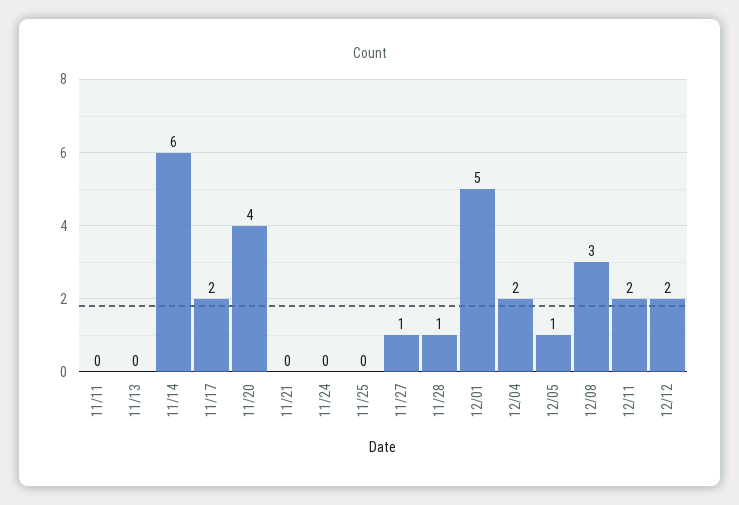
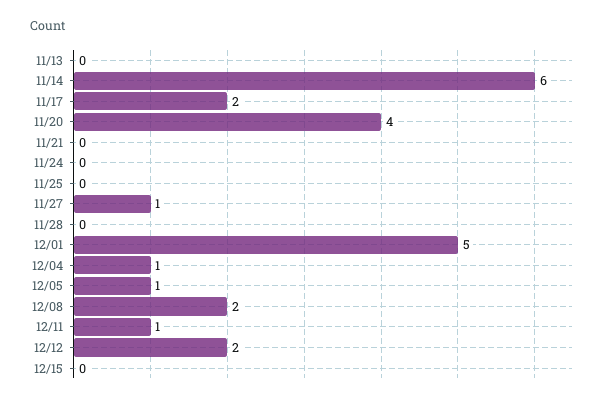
11/11: 0 -> none
11/28: 1 -> 0
12/04: 2 -> 1
12/08: 3 -> 2
12/11: 2 -> 1
12/15: none -> 0

